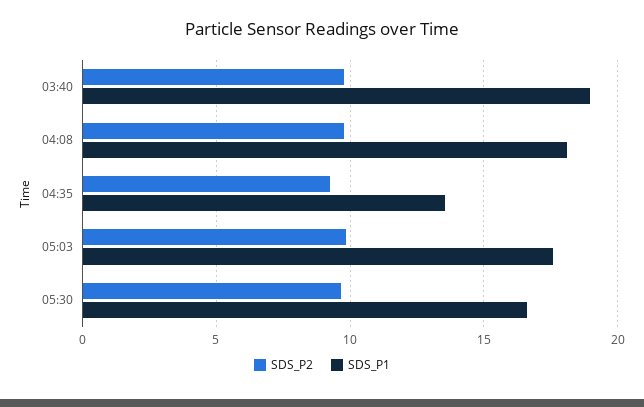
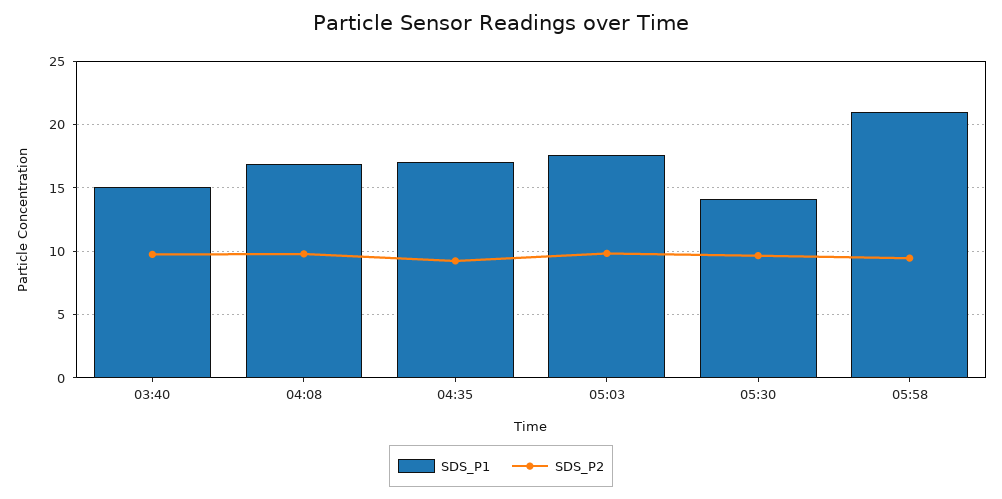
SDS_P1, 03:40: 19 -> 15
SDS_P1, 04:08: 18 -> 17
SDS_P1, 04:35: 13.5 -> 17
SDS_P1, 05:30: 16.5 -> 14
SDS_P1, 05:58: none -> 21
SDS_P2, 05:58: none -> 9.5

